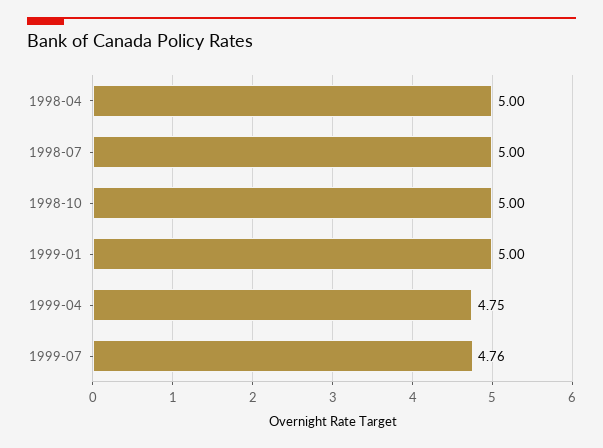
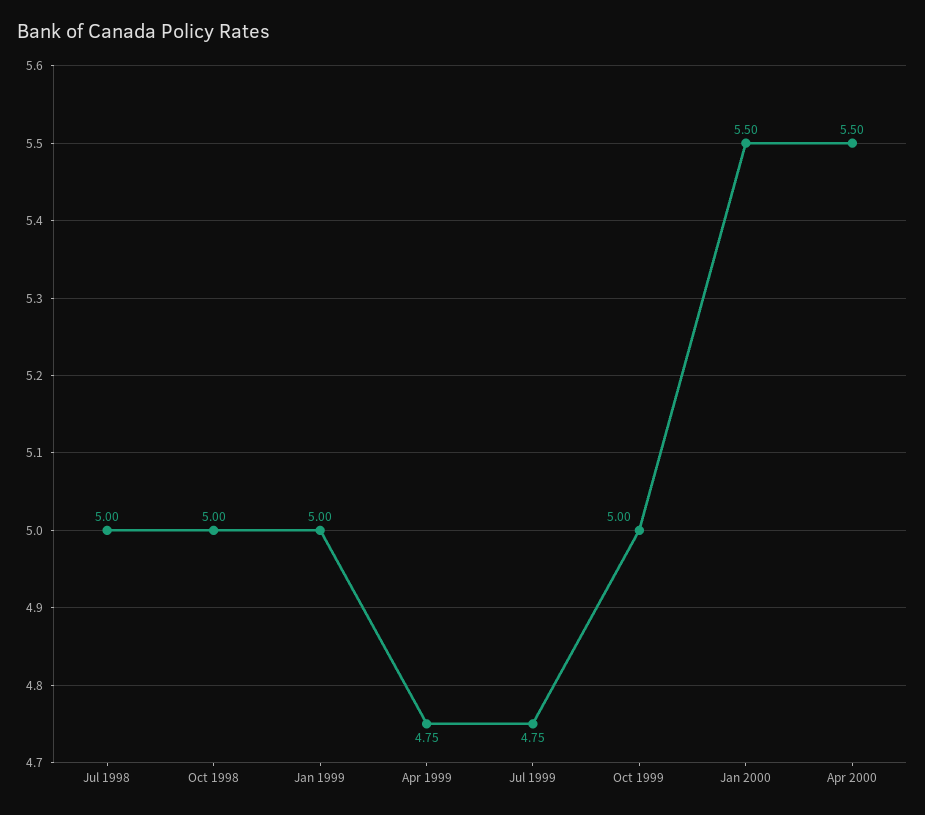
1998-04: 5 -> none
1999-07: 4.76 -> 4.75
Oct 1999: none -> 5
Jan 2000: none -> 5.5
Apr 2000: none -> 5.5

